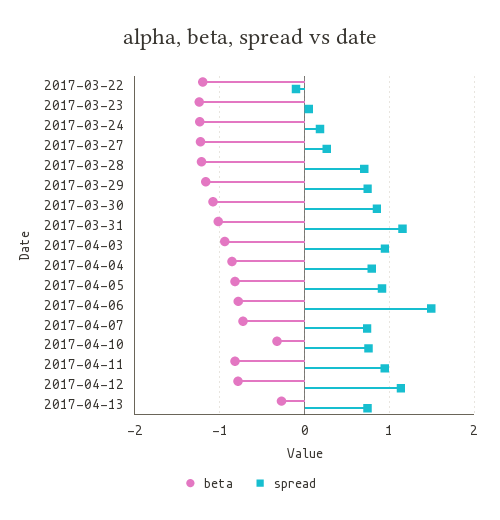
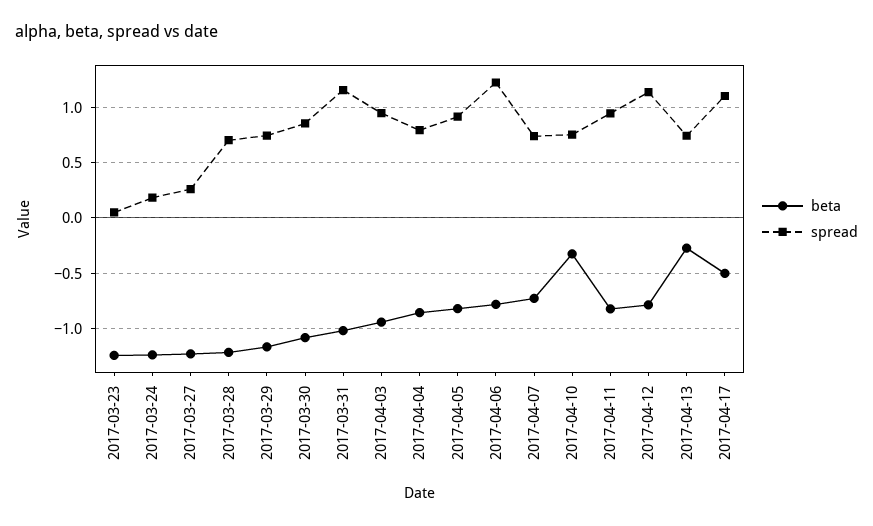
beta, 2017-03-22: -1.2 -> none
spread, 2017-03-22: -0.1 -> none
spread, 2017-04-06: 1.5 -> 1.2
beta, 2017-04-17: none -> -0.5
spread, 2017-04-17: none -> 1.1

